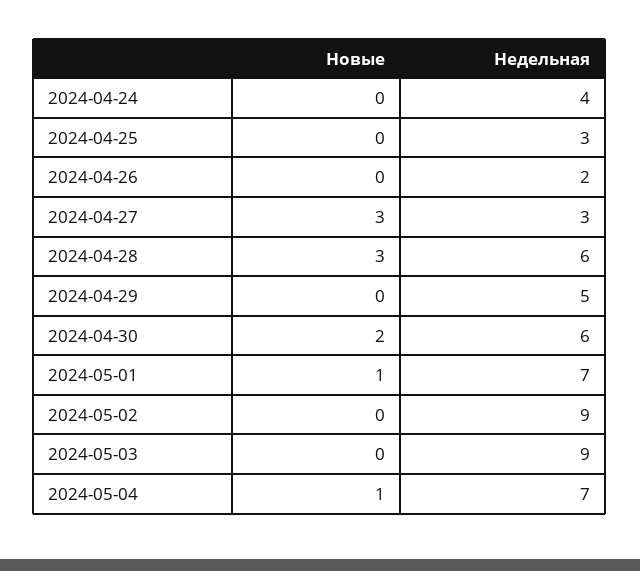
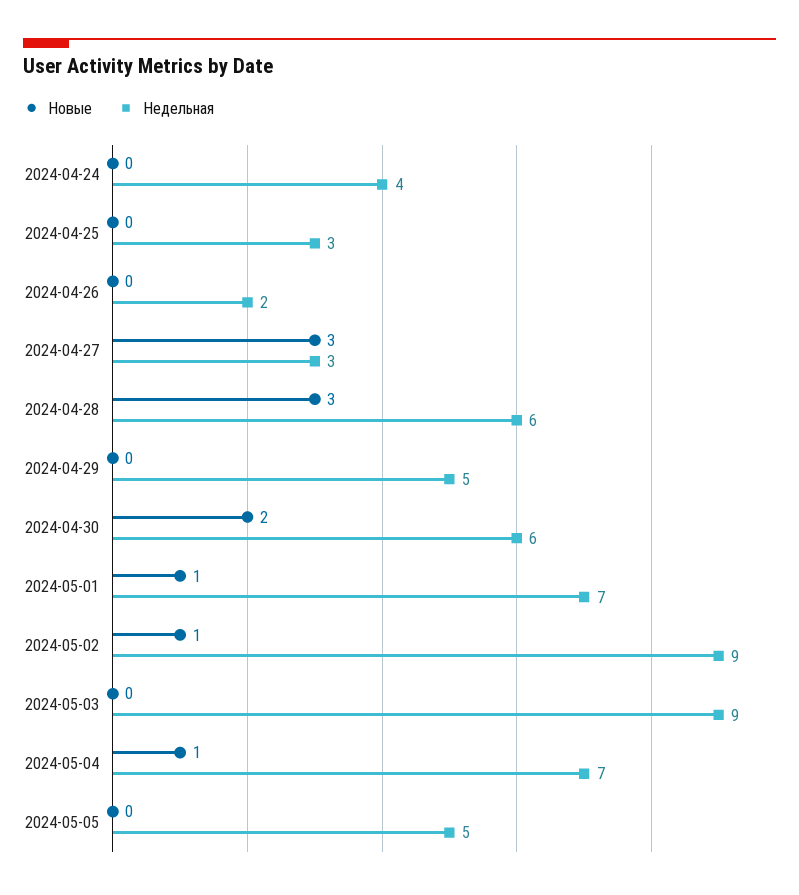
Новые, 2024-05-02: 0 -> 1
Новые, 2024-05-05: none -> 0
Недельная, 2024-05-05: none -> 5

